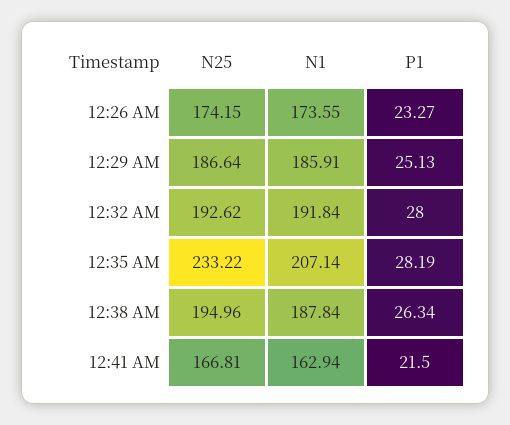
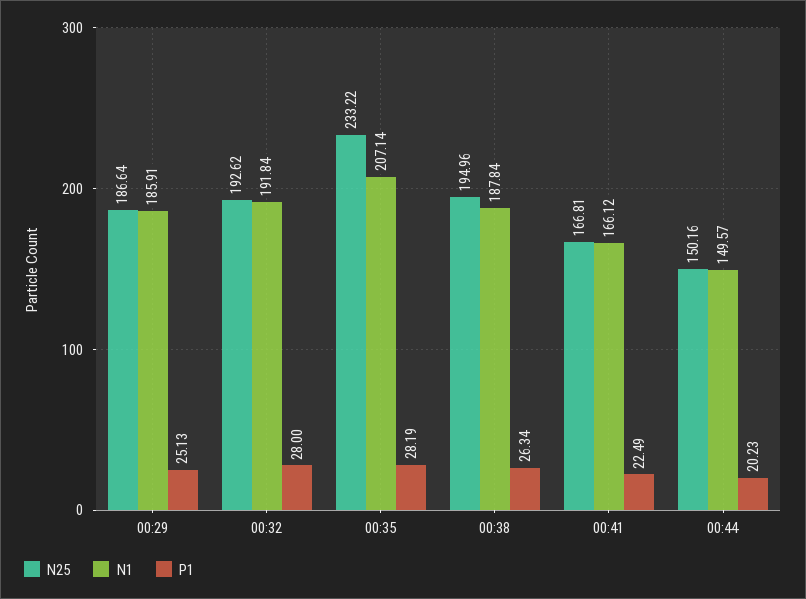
N25, 12:26 AM: 174.15 -> none
N1, 12:26 AM: 173.55 -> none
P1, 12:26 AM: 23.27 -> none
N1, 12:41 AM: 162.94 -> 166.12
P1, 12:41 AM: 21.5 -> 22.49
N25, 00:44: none -> 150.16
N1, 00:44: none -> 149.57
P1, 00:44: none -> 20.23

